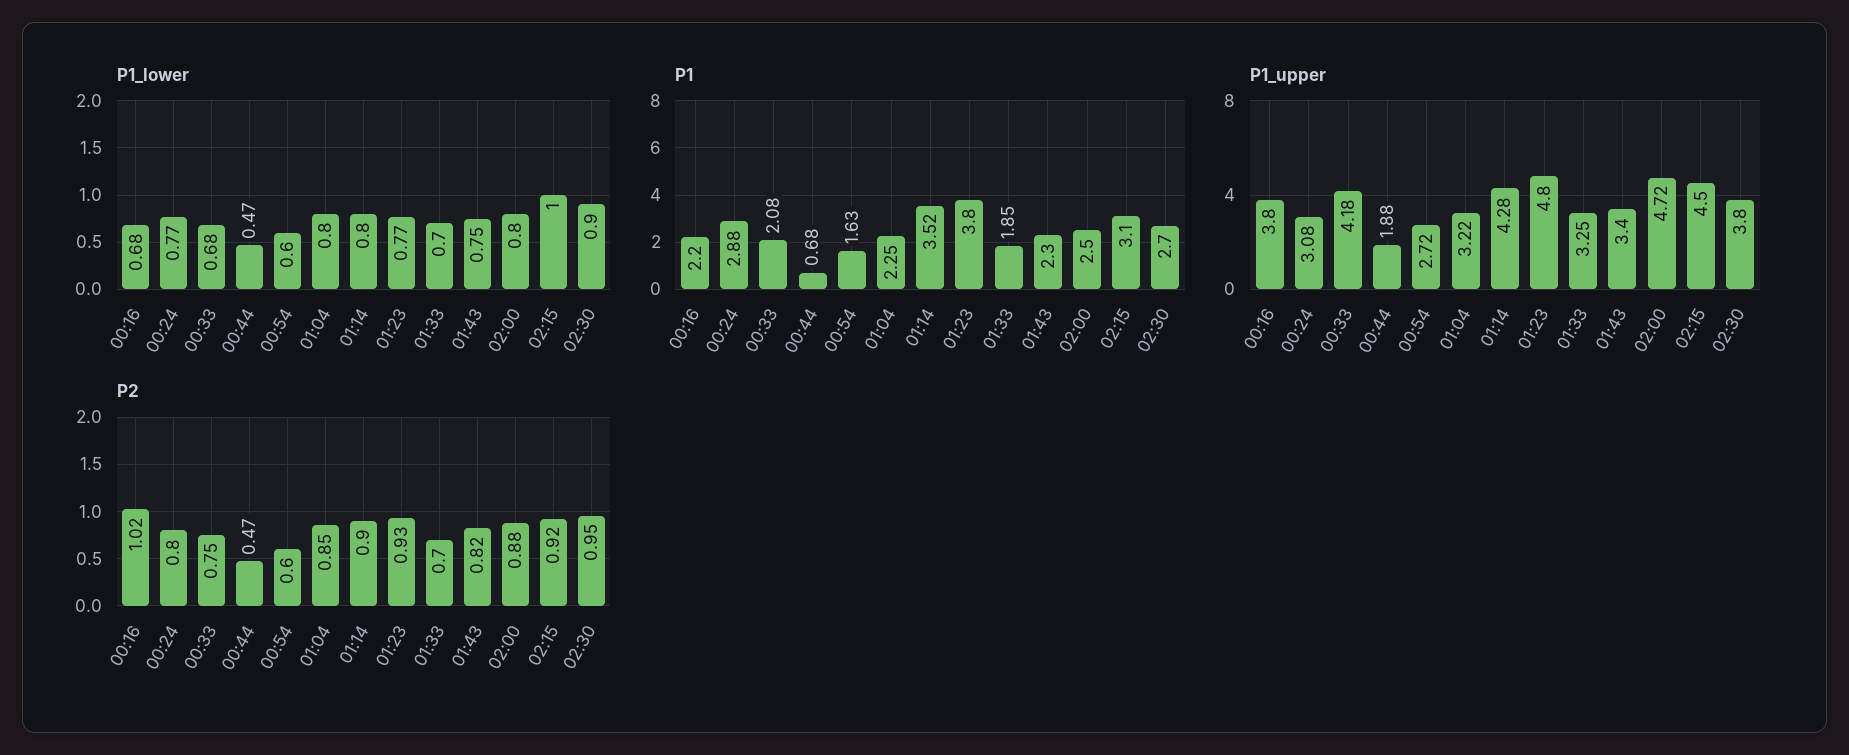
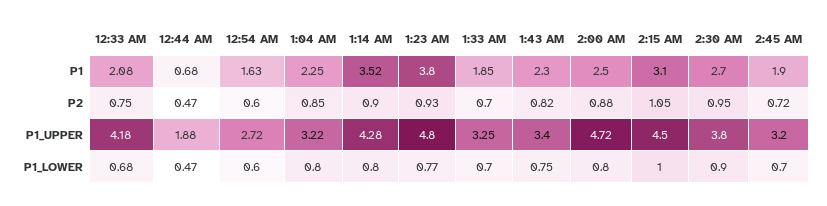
P1_lower, 00:16: 0.68 -> none
P1_lower, 00:24: 0.77 -> none
P1, 00:16: 2.2 -> none
P1, 00:24: 2.88 -> none
P1_upper, 00:16: 3.8 -> none
P1_upper, 00:24: 3.08 -> none
P2, 00:16: 1.02 -> none
P2, 00:24: 0.8 -> none
P2, 02:15: 0.92 -> 1.05
P1, 2:45 AM: none -> 1.9
P2, 2:45 AM: none -> 0.72
P1_upper, 2:45 AM: none -> 3.2
P1_lower, 2:45 AM: none -> 0.7

